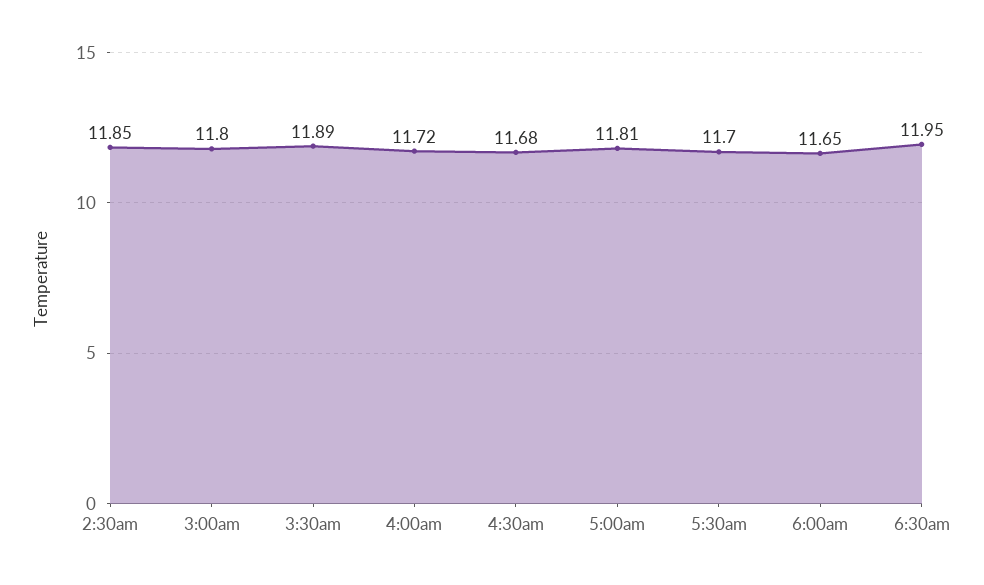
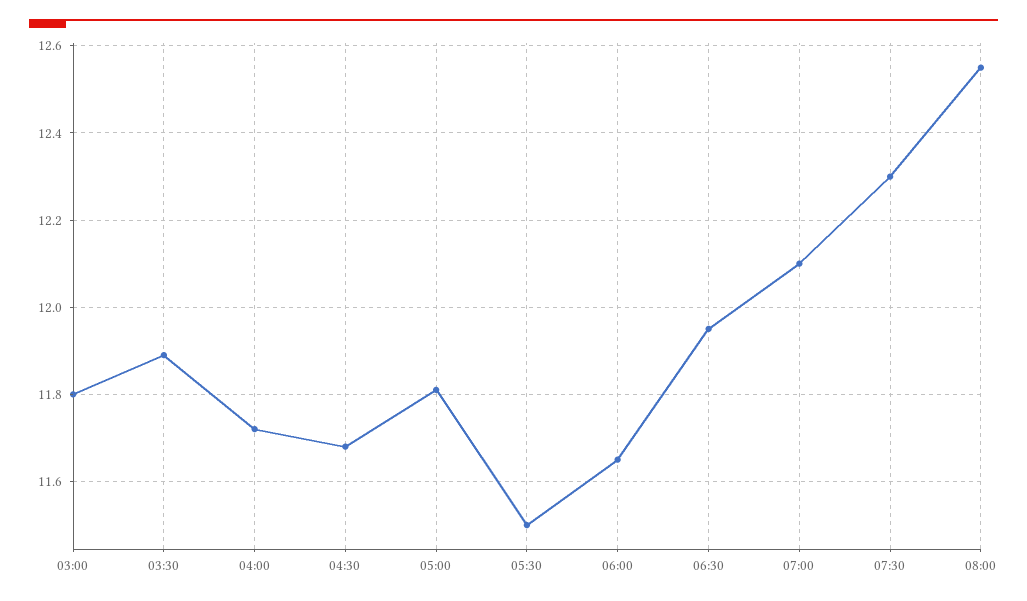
2:30am: 11.85 -> none
5:30am: 11.7 -> 11.5
07:00: none -> 12.1
07:30: none -> 12.3
08:00: none -> 12.55

